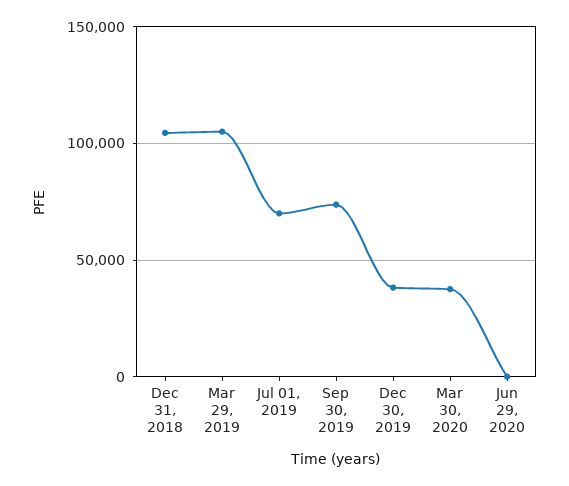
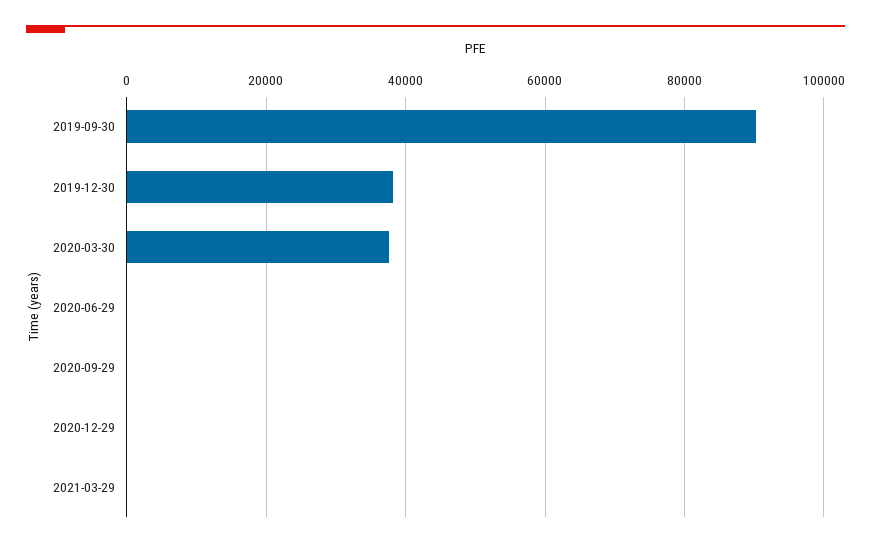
Dec 31, 2018: 105000 -> none
Mar 29, 2019: 105000 -> none
Jul 01, 2019: 70000 -> none
Sep 30, 2019: 75000 -> 90000
2020-09-29: none -> 0
2020-12-29: none -> 0
2021-03-29: none -> 0

